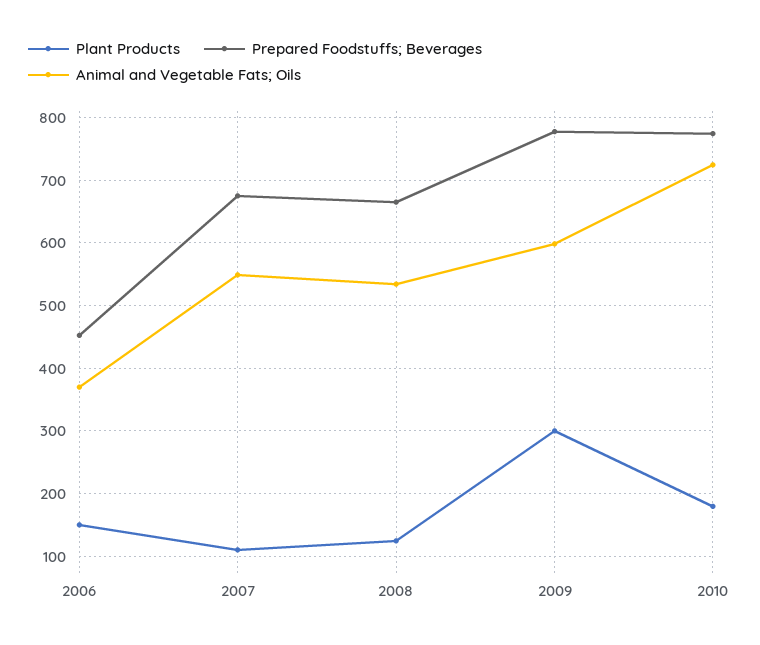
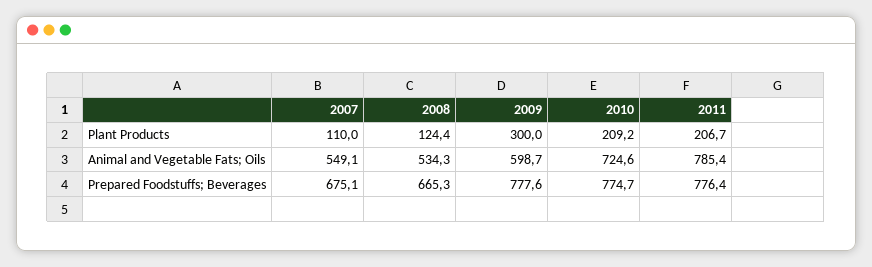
Plant Products, 2006: 150 -> none
Prepared Foodstuffs; Beverages, 2006: 450 -> none
Animal and Vegetable Fats; Oils, 2006: 370 -> none
Plant Products, 2010: 180 -> 209.2
Plant Products, 2011: none -> 206.7
Animal and Vegetable Fats; Oils, 2011: none -> 785.4
Prepared Foodstuffs; Beverages, 2011: none -> 776.4

